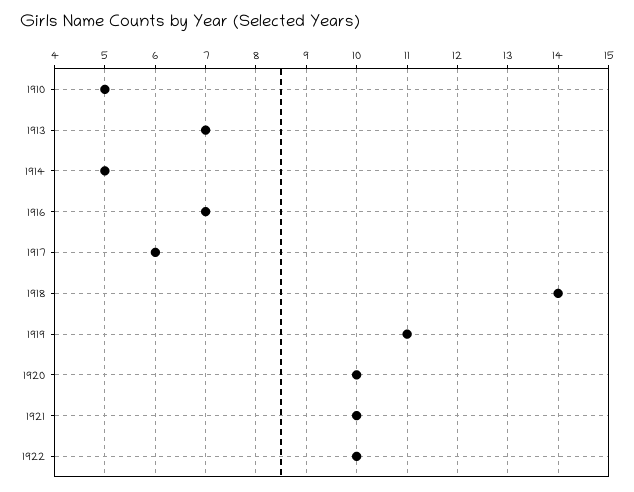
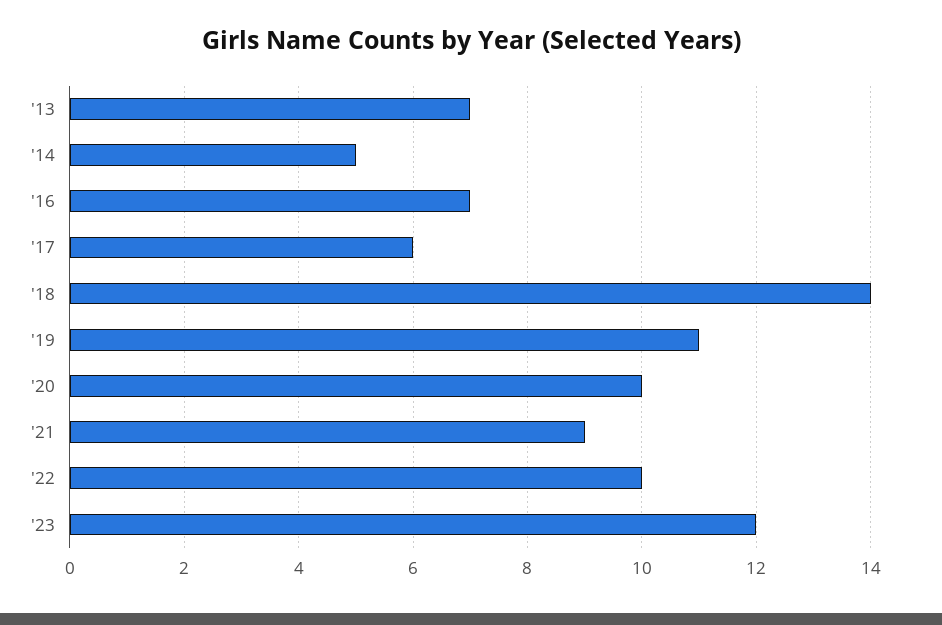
1910: 5 -> none
1921: 10 -> 9
'23: none -> 12

